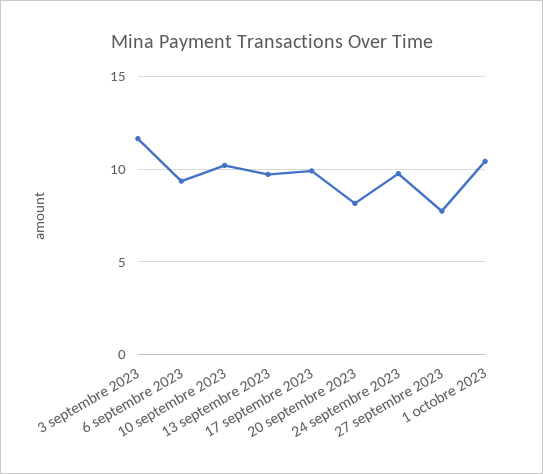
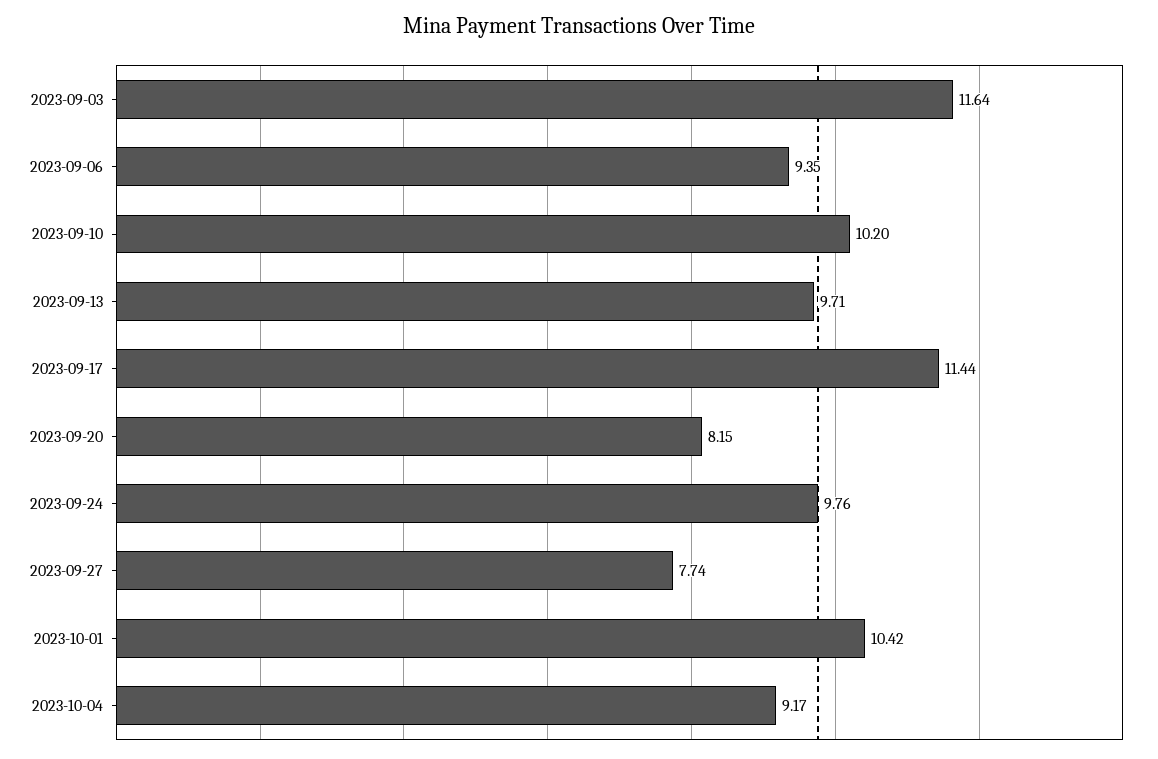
17 septembre 2023: 10 -> 11.44
2023-10-04: none -> 9.17

